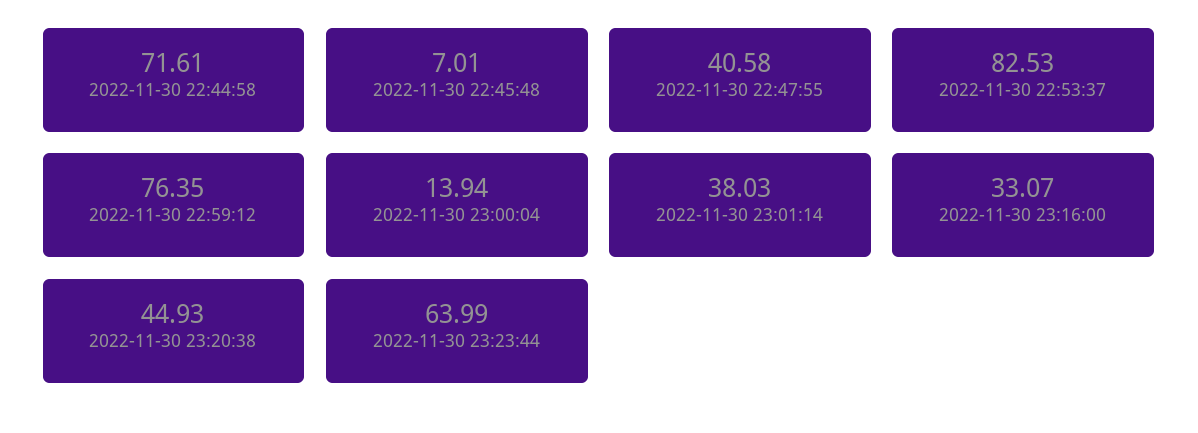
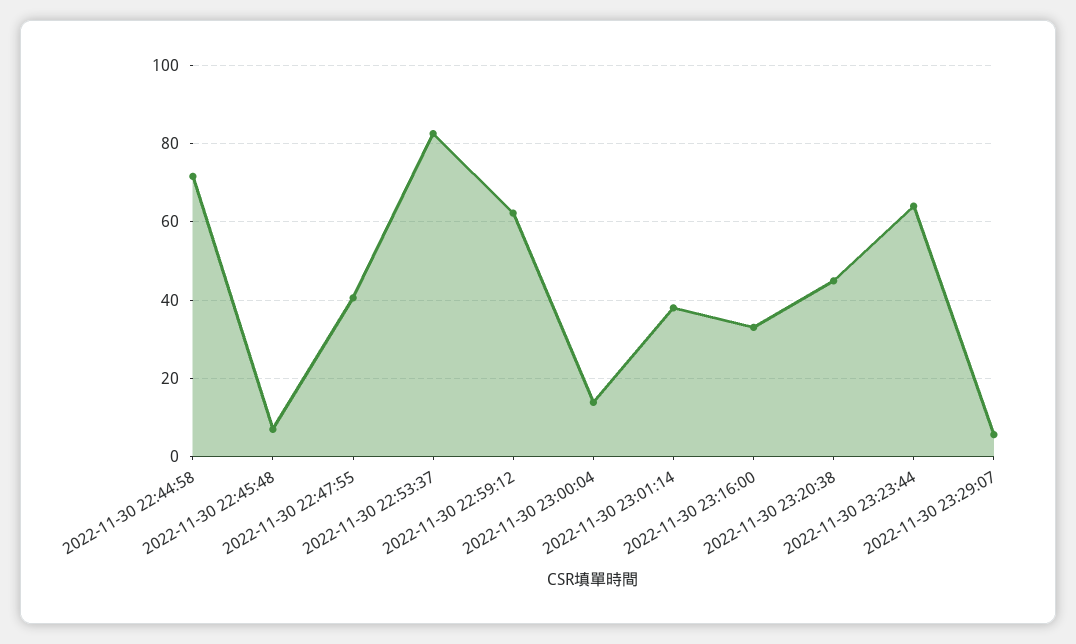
2022-11-30 22:59:12: 76.35 -> 62
2022-11-30 23:29:07: none -> 6

